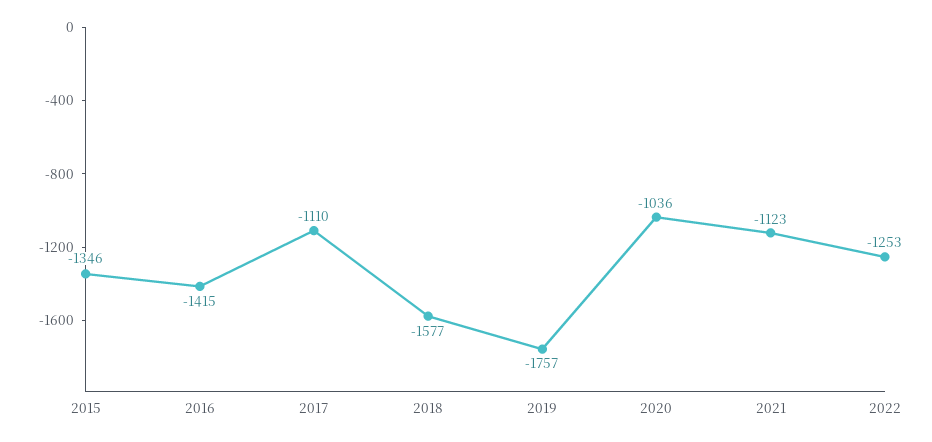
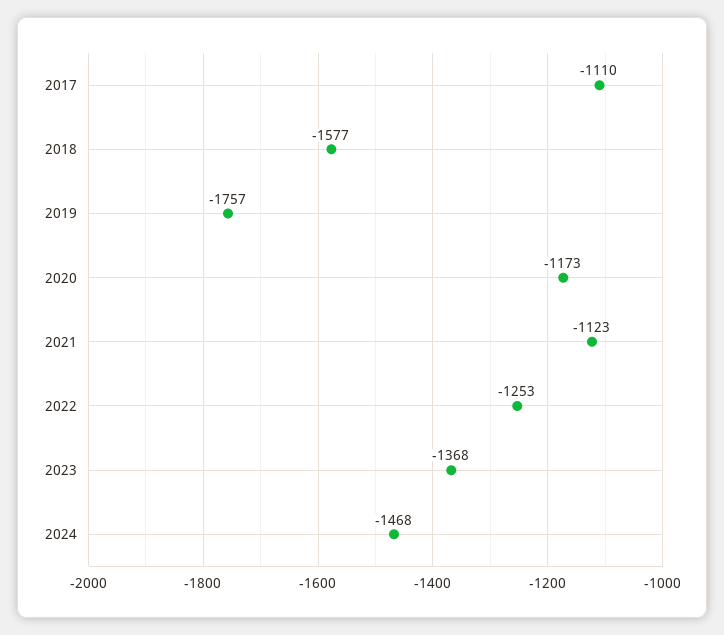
2015: -1346 -> none
2016: -1415 -> none
2020: -1036 -> -1173
2023: none -> -1368
2024: none -> -1468

